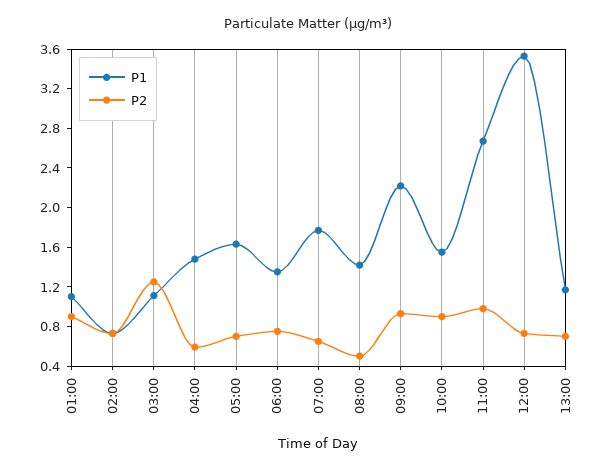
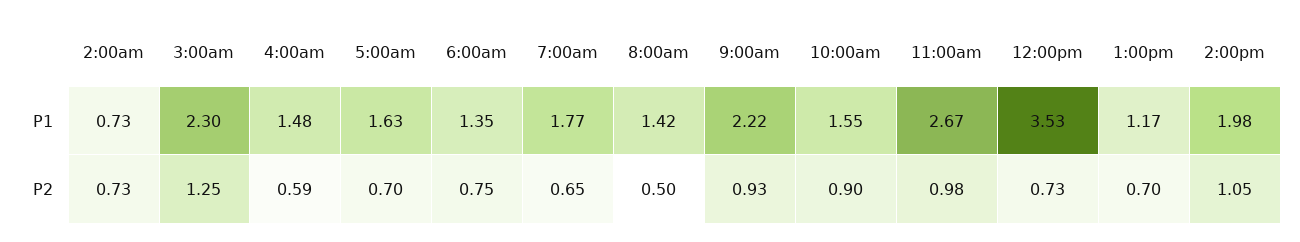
P1, 01:00: 1.1 -> none
P2, 01:00: 0.9 -> none
P1, 03:00: 1.1 -> 2.3
P1, 2:00pm: none -> 1.98
P2, 2:00pm: none -> 1.05

